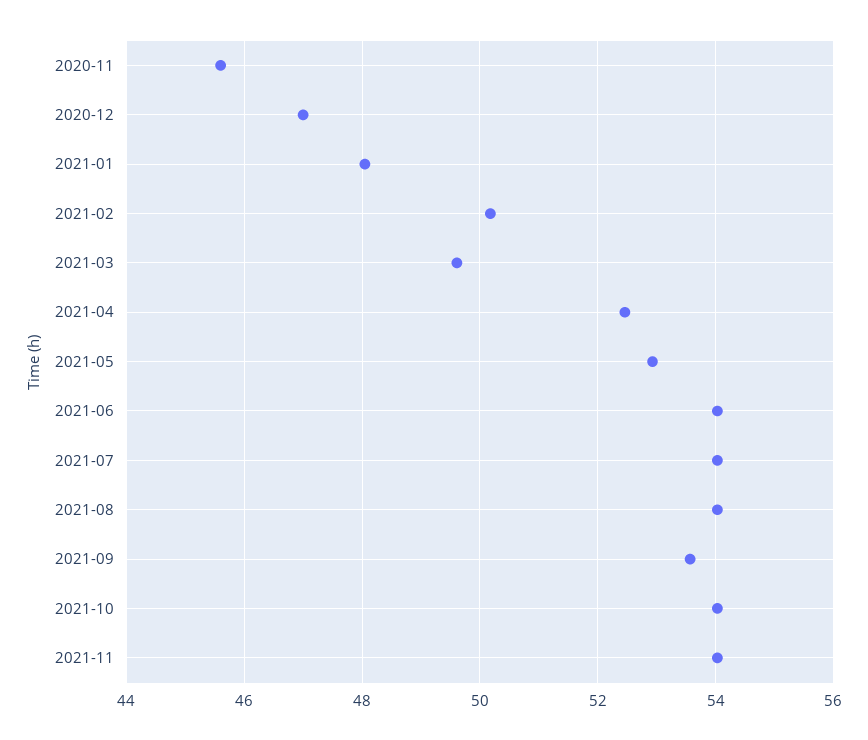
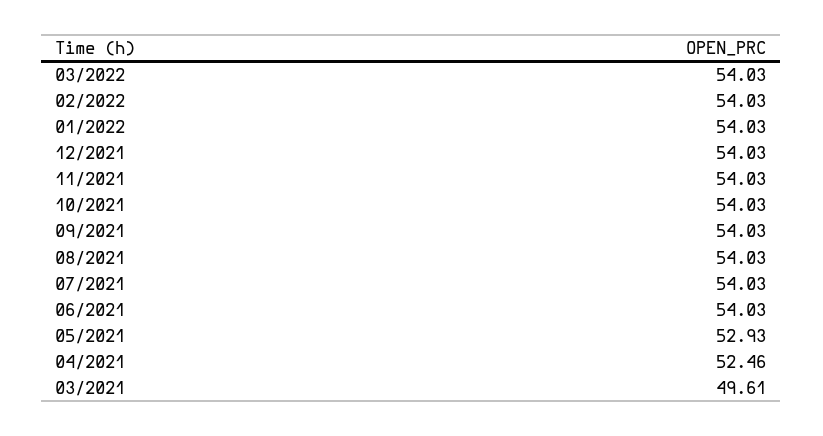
2020-11: 45.6 -> none
2020-12: 47 -> none
2021-01: 48 -> none
2021-02: 50.2 -> none
2021-09: 53.6 -> 54.03
03/2022: none -> 54.03
02/2022: none -> 54.03
01/2022: none -> 54.03
12/2021: none -> 54.03

